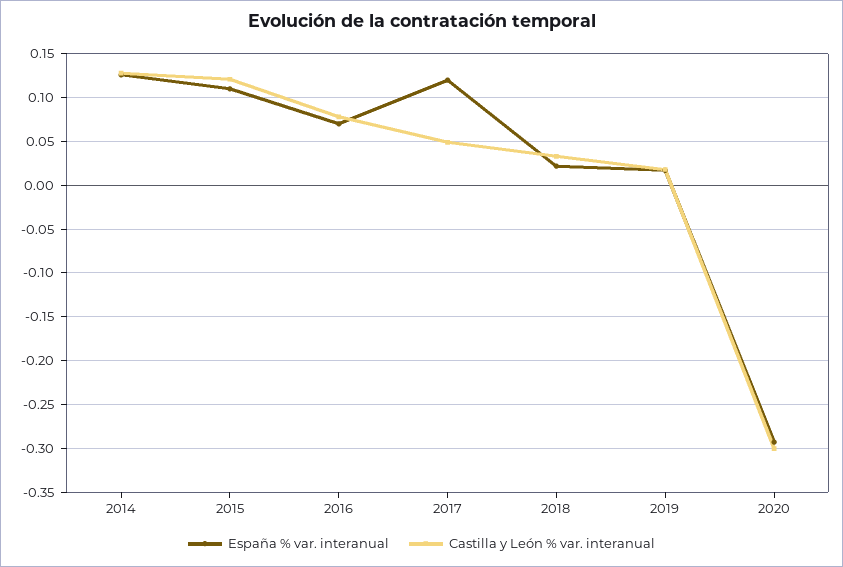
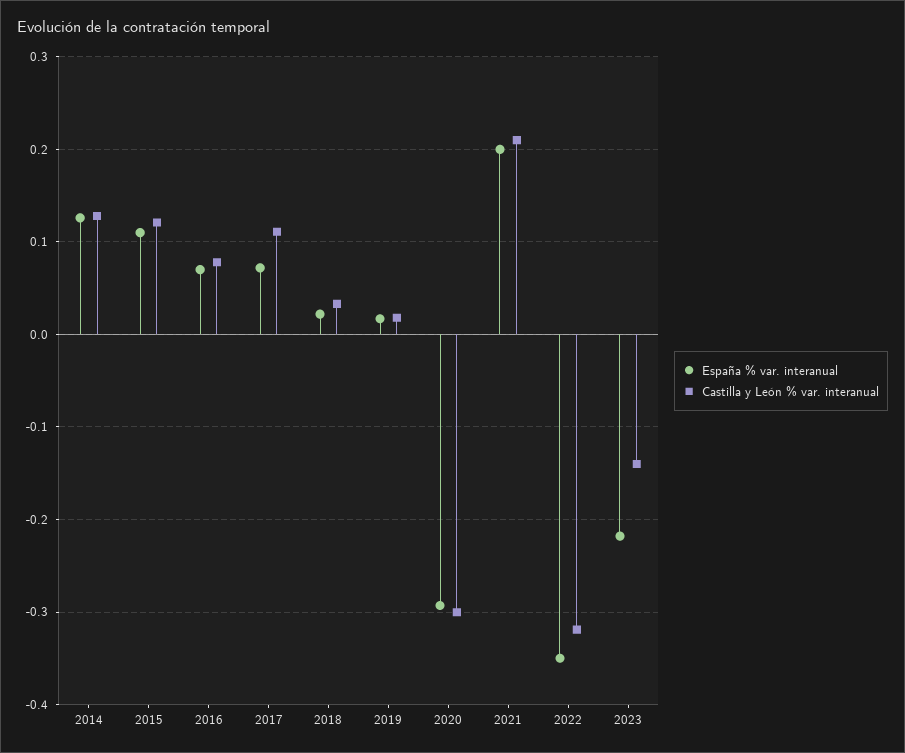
España % var. interanual, 2017: 0.12 -> 0.07
Castilla y León % var. interanual, 2017: 0.05 -> 0.11
España % var. interanual, 2021: none -> 0.2
Castilla y León % var. interanual, 2021: none -> 0.21
España % var. interanual, 2022: none -> -0.35
Castilla y León % var. interanual, 2022: none -> -0.32
España % var. interanual, 2023: none -> -0.22
Castilla y León % var. interanual, 2023: none -> -0.14

